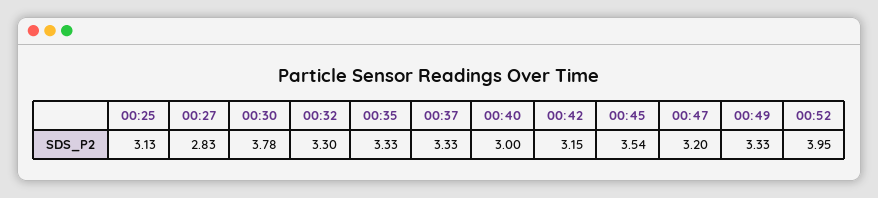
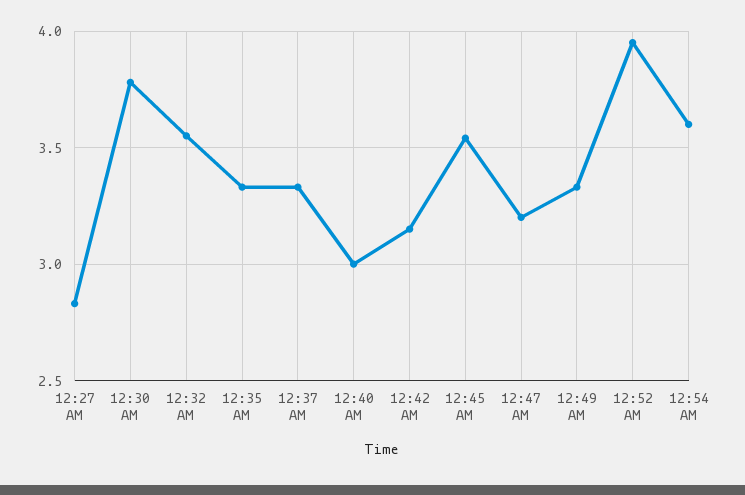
00:25: 3.13 -> none
00:32: 3.3 -> 3.55
12:54 AM: none -> 3.6

